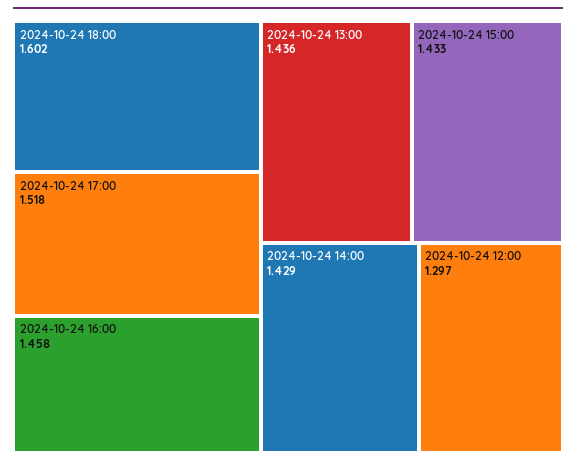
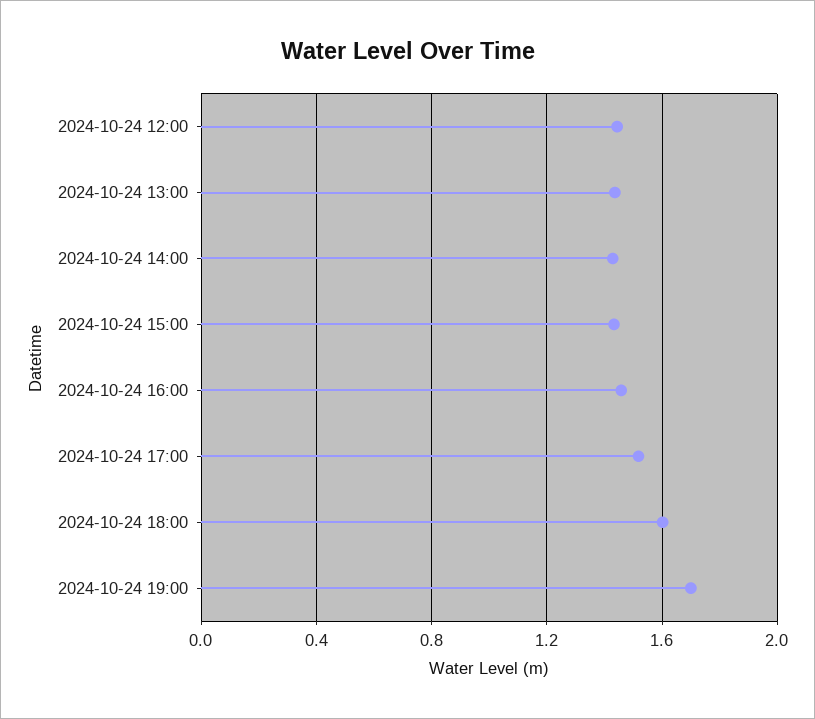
2024-10-24 12:00: 1.297 -> 1.45
2024-10-24 19:00: none -> 1.7

